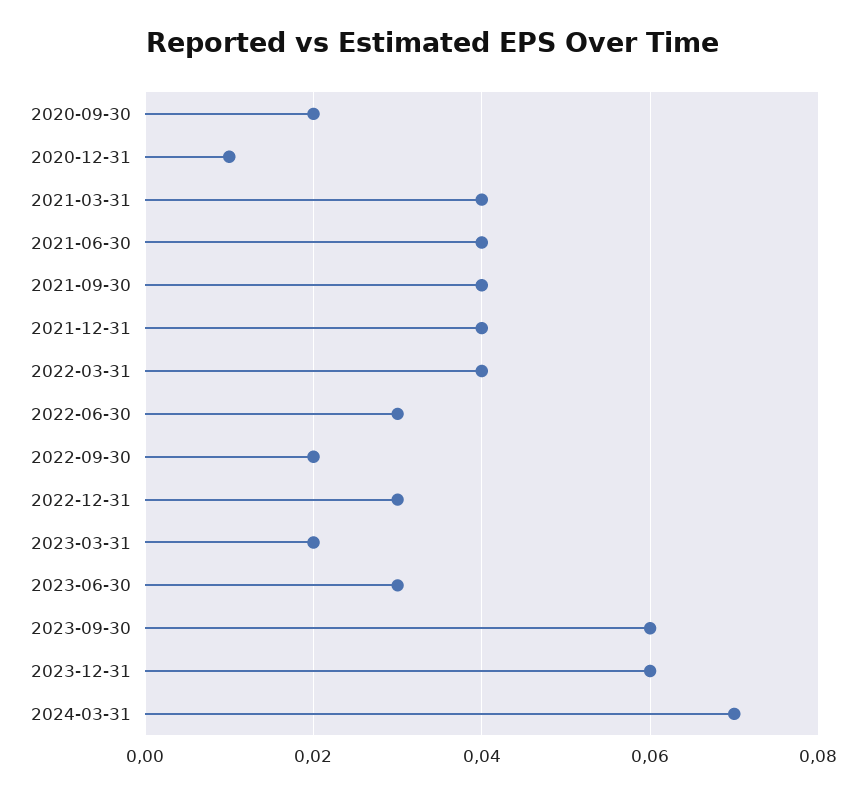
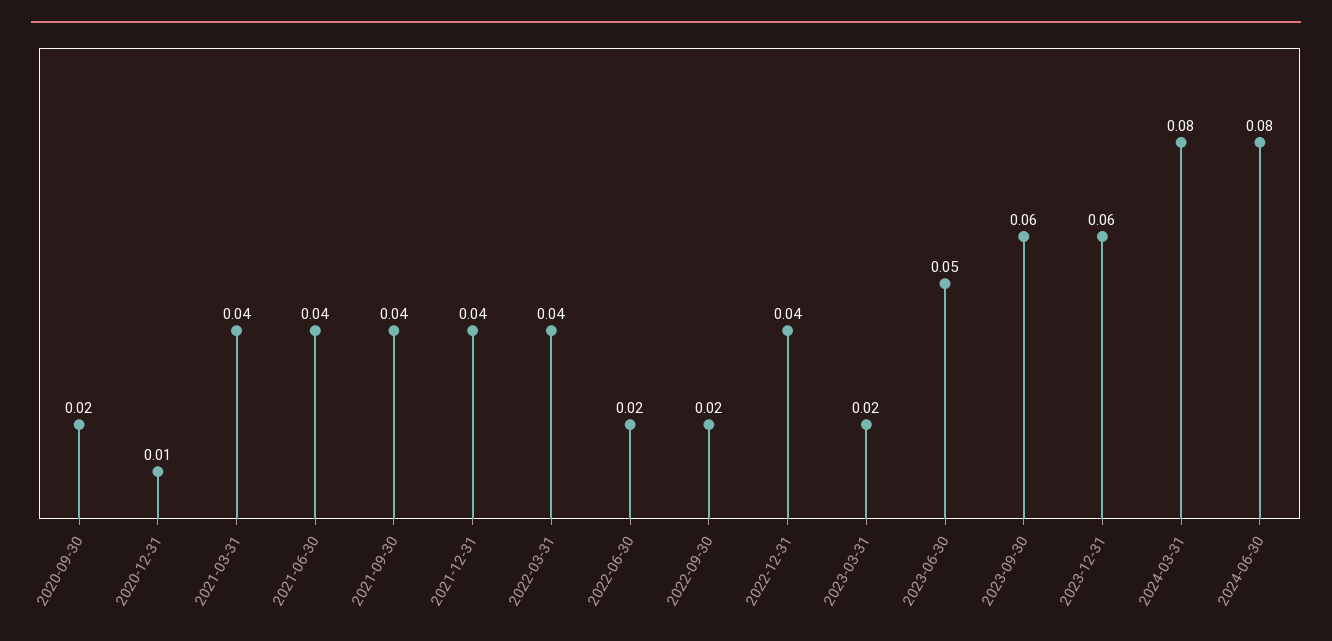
2022-06-30: 0.03 -> 0.02
2022-12-31: 0.03 -> 0.04
2023-06-30: 0.03 -> 0.05
2024-03-31: 0.07 -> 0.08
2024-06-30: none -> 0.08

